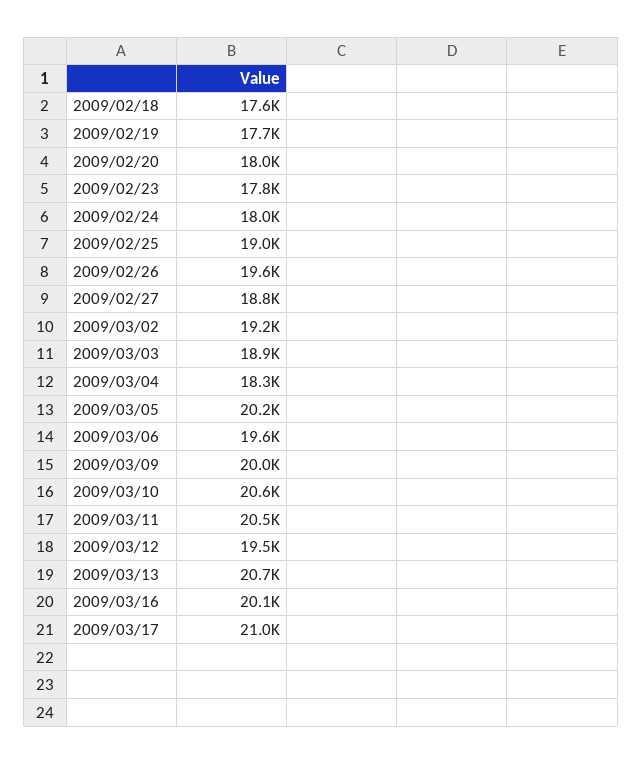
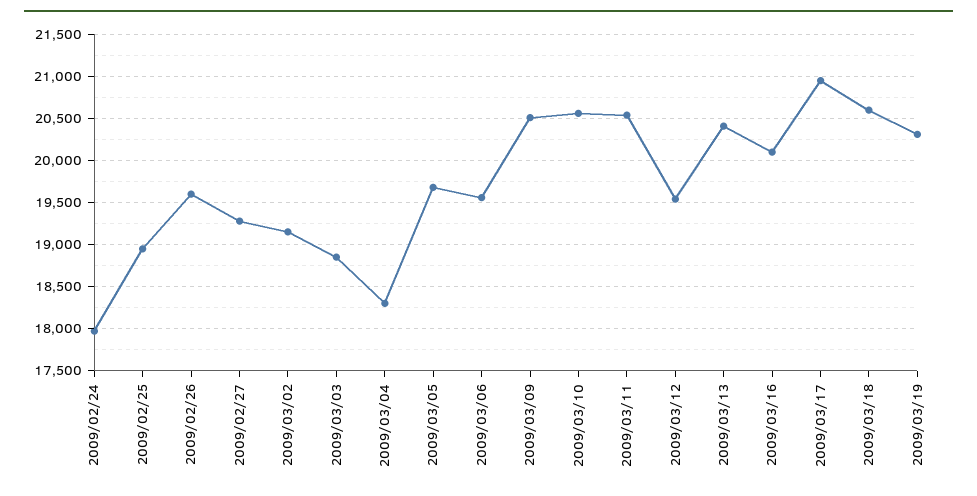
2009/02/18: 17600 -> none
2009/02/19: 17700 -> none
2009/02/20: 18000 -> none
2009/02/23: 17800 -> none
2009/02/27: 18800 -> 19300
2009/03/05: 20200 -> 19700
2009/03/09: 20000 -> 20500
2009/03/13: 20700 -> 20400
2009/03/18: none -> 20600
2009/03/19: none -> 20300

